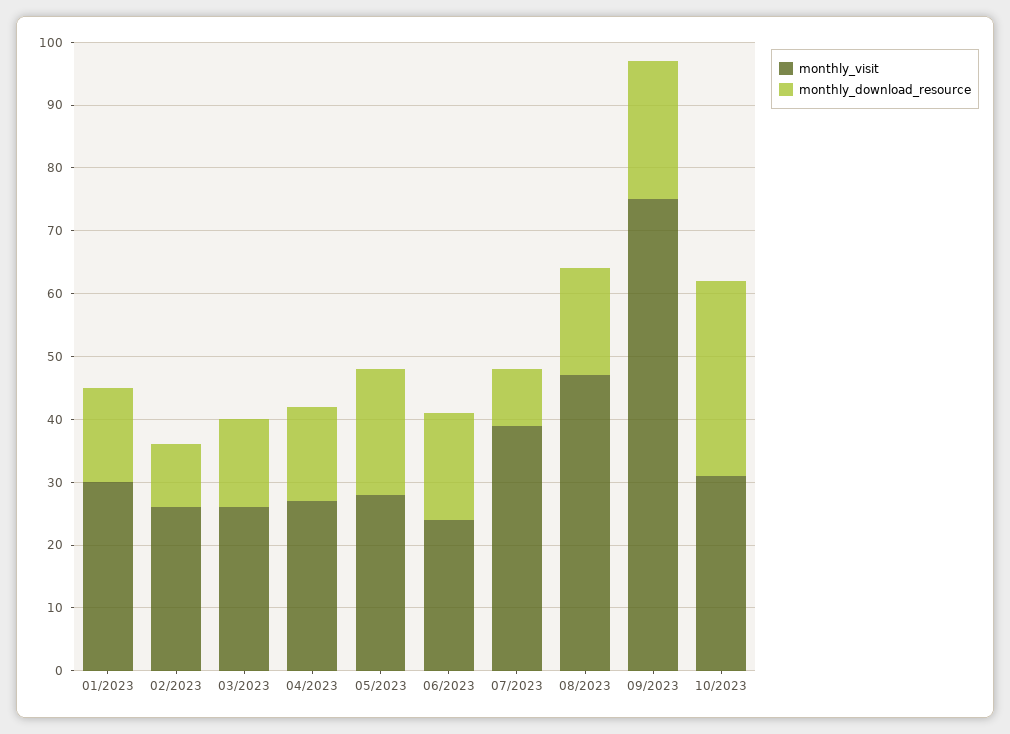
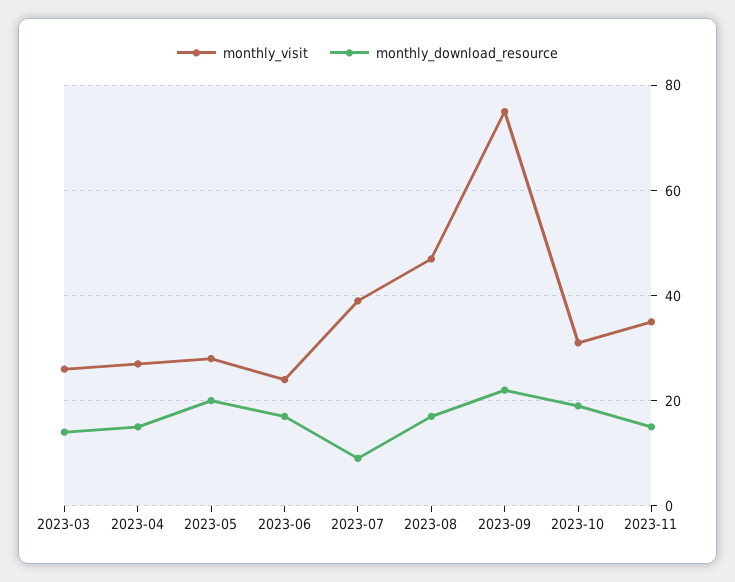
monthly_visit, 01/2023: 30 -> none
monthly_download_resource, 01/2023: 15 -> none
monthly_visit, 02/2023: 25 -> none
monthly_download_resource, 02/2023: 10 -> none
monthly_download_resource, 10/2023: 30 -> 20
monthly_visit, 2023-11: none -> 35
monthly_download_resource, 2023-11: none -> 15

